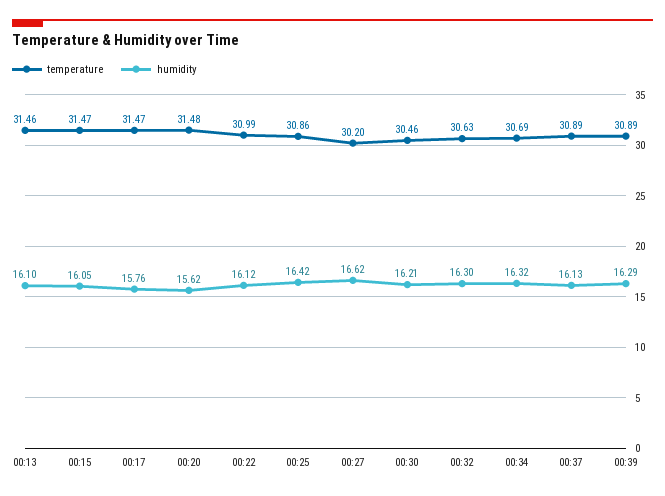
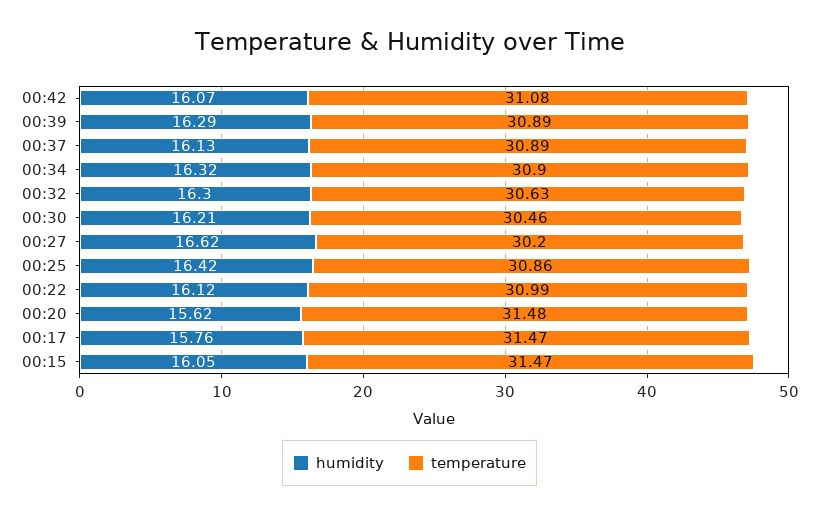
temperature, 00:13: 31.46 -> none
humidity, 00:13: 16.1 -> none
temperature, 00:34: 30.69 -> 30.9
humidity, 00:42: none -> 16.07
temperature, 00:42: none -> 31.08

